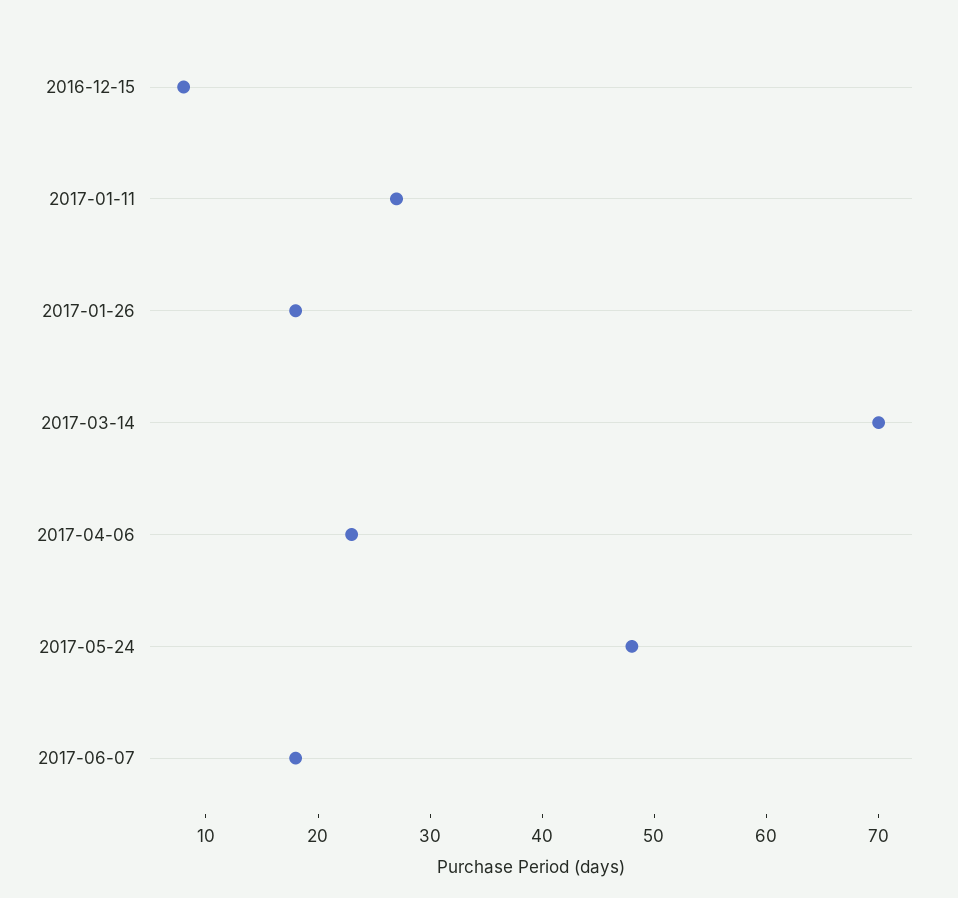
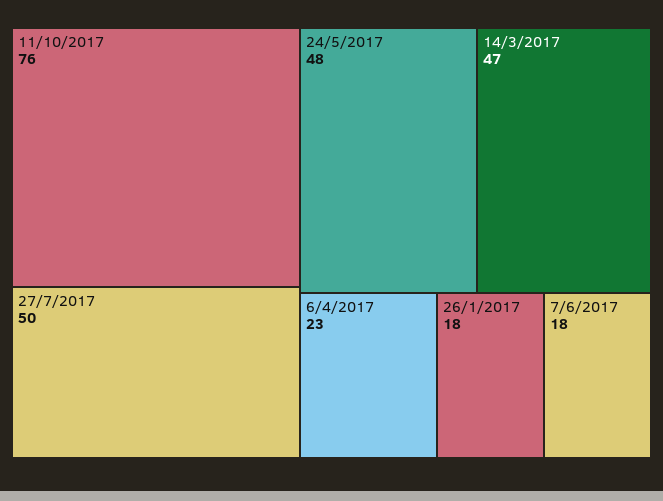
2016-12-15: 8 -> none
2017-01-11: 27 -> none
2017-03-14: 70 -> 47
11/10/2017: none -> 76
27/7/2017: none -> 50

